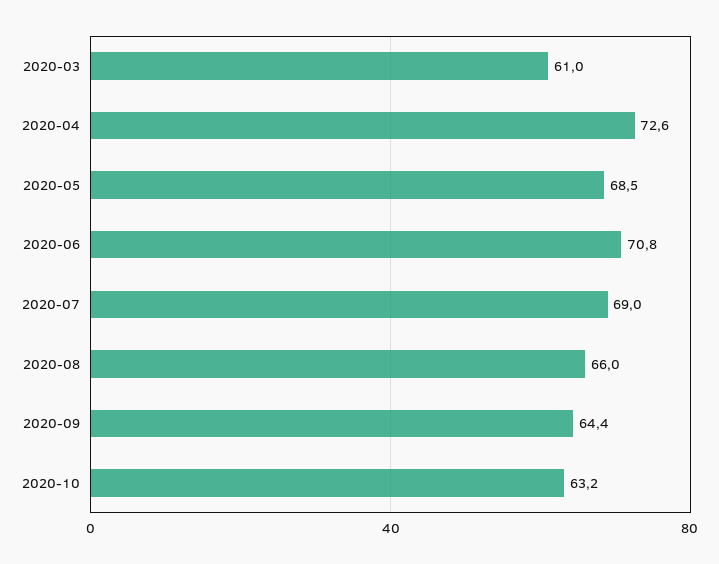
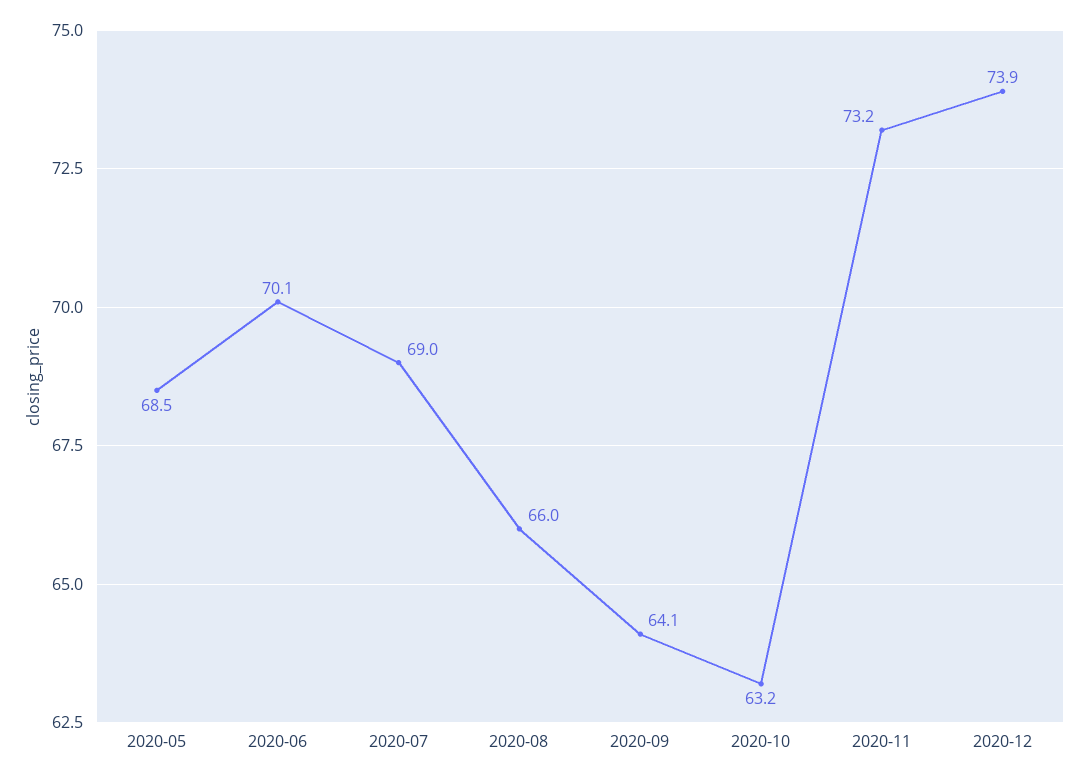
2020-03: 61 -> none
2020-04: 72.6 -> none
2020-06: 70.8 -> 70.1
2020-09: 64.4 -> 64.1
2020-11: none -> 73.2
2020-12: none -> 73.9

